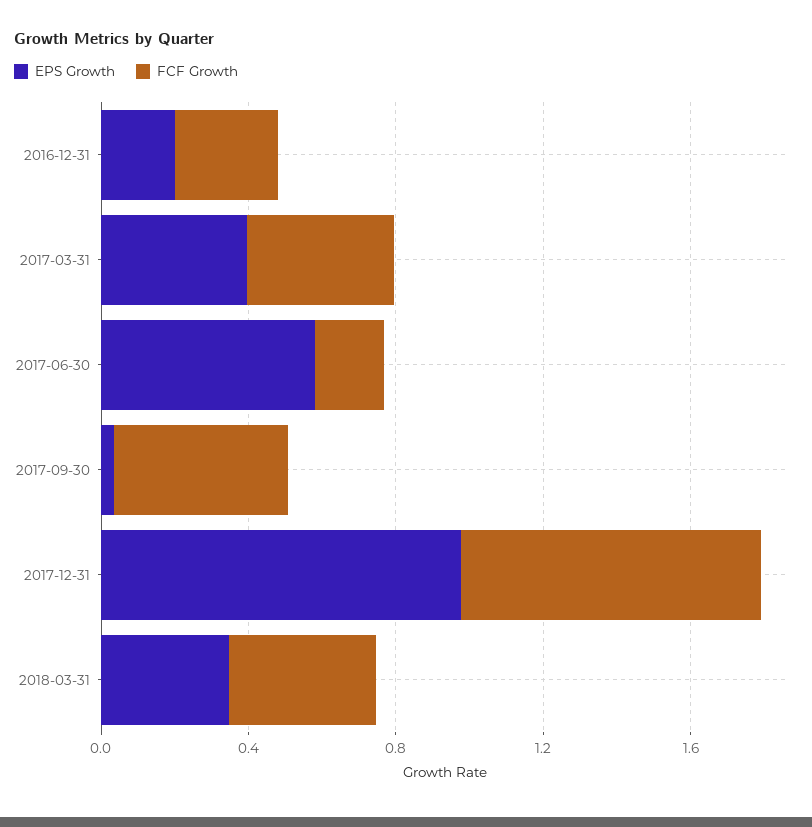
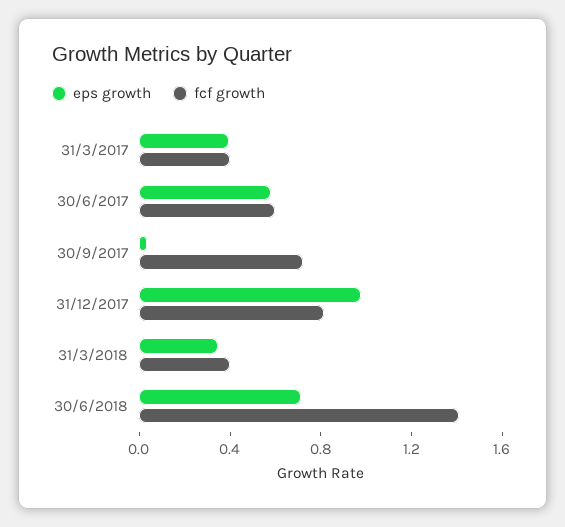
EPS Growth, 2016-12-31: 0.2 -> none
FCF Growth, 2016-12-31: 0.3 -> none
FCF Growth, 2017-06-30: 0.2 -> 0.6
FCF Growth, 2017-09-30: 0.5 -> 0.7
EPS Growth, 30/6/2018: none -> 0.7
FCF Growth, 30/6/2018: none -> 1.4

